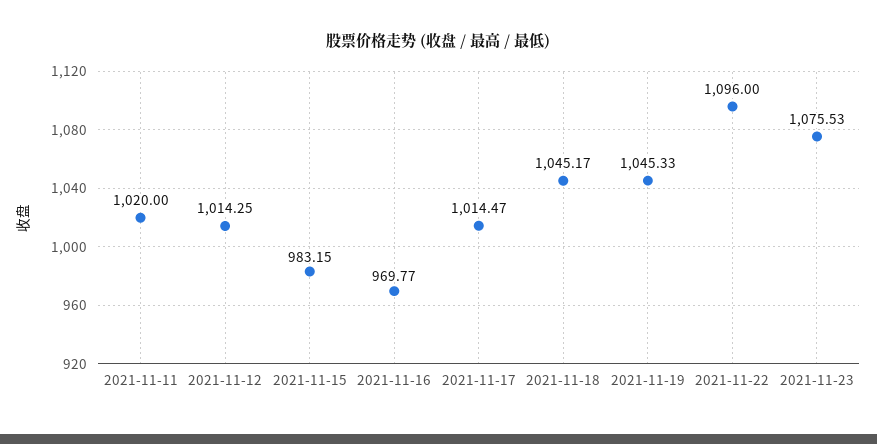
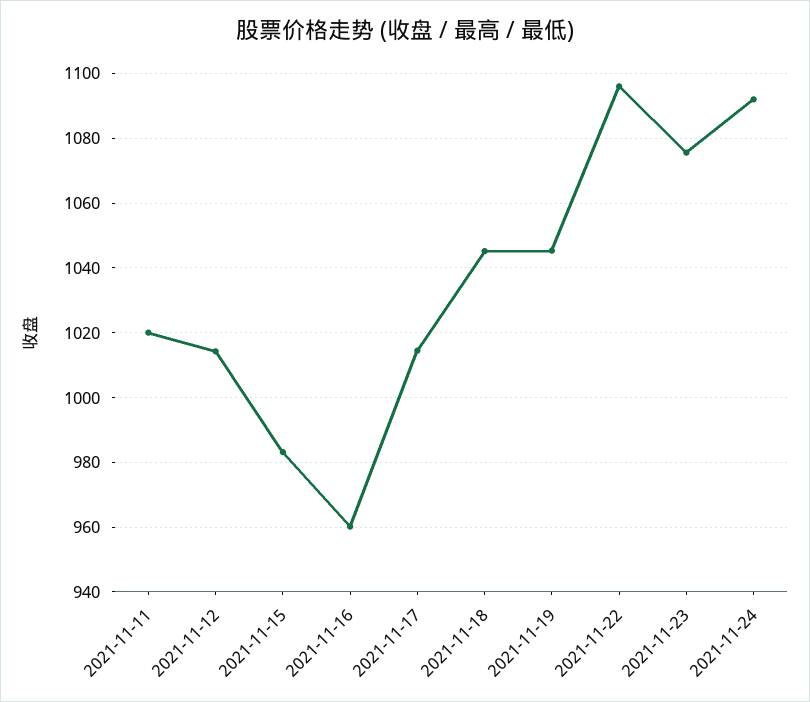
2021-11-16: 969.77 -> 960
2021-11-24: none -> 1092

